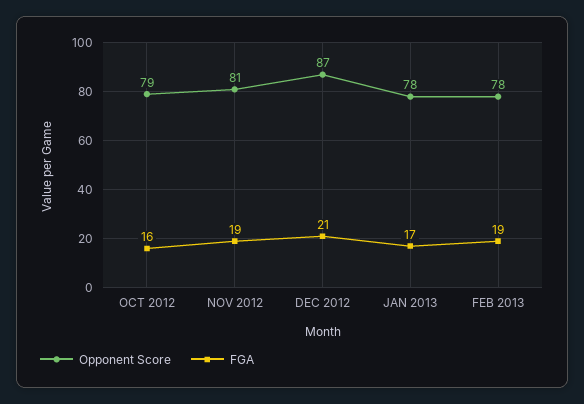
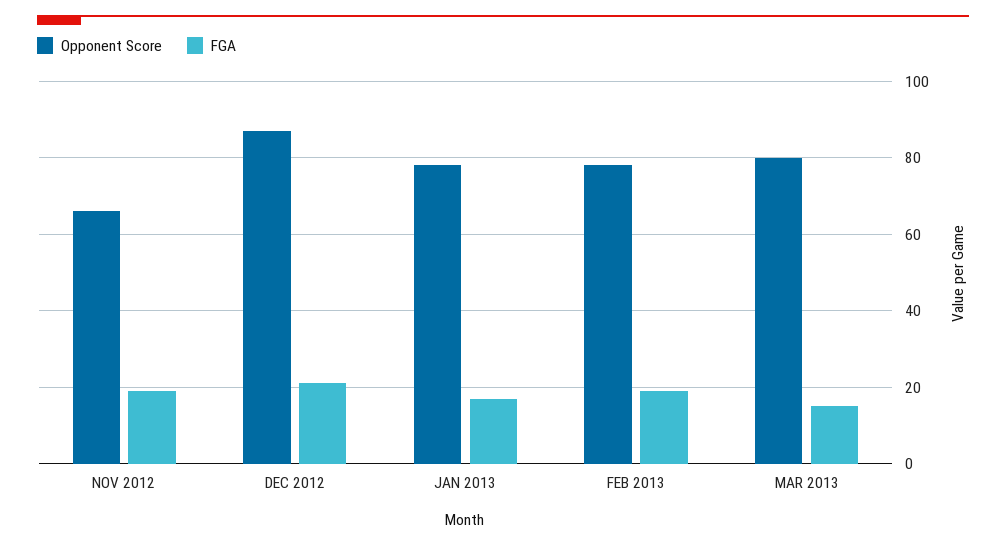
Opponent Score, OCT 2012: 79 -> none
FGA, OCT 2012: 16 -> none
Opponent Score, NOV 2012: 81 -> 65
Opponent Score, MAR 2013: none -> 80
FGA, MAR 2013: none -> 15

